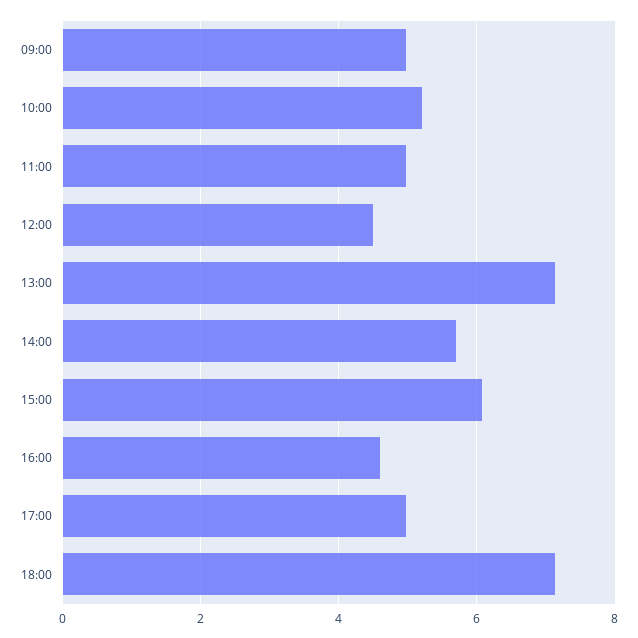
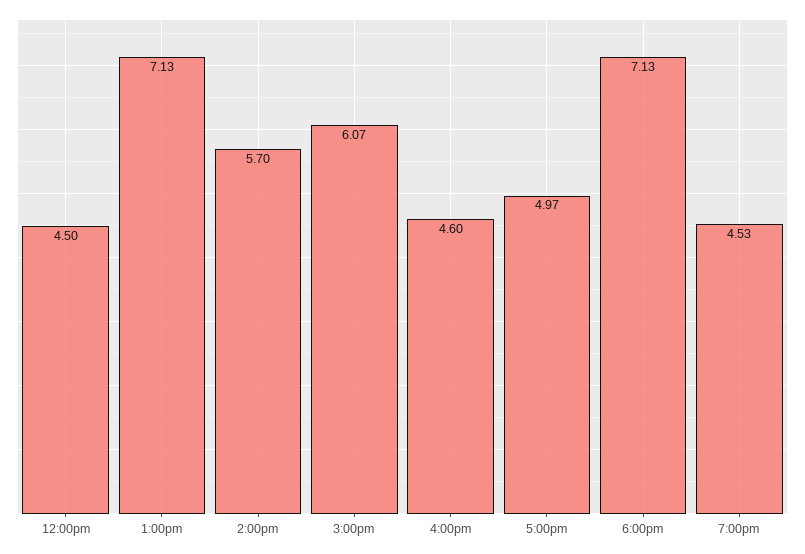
09:00: 5 -> none
10:00: 5.2 -> none
11:00: 5 -> none
7:00pm: none -> 4.53

